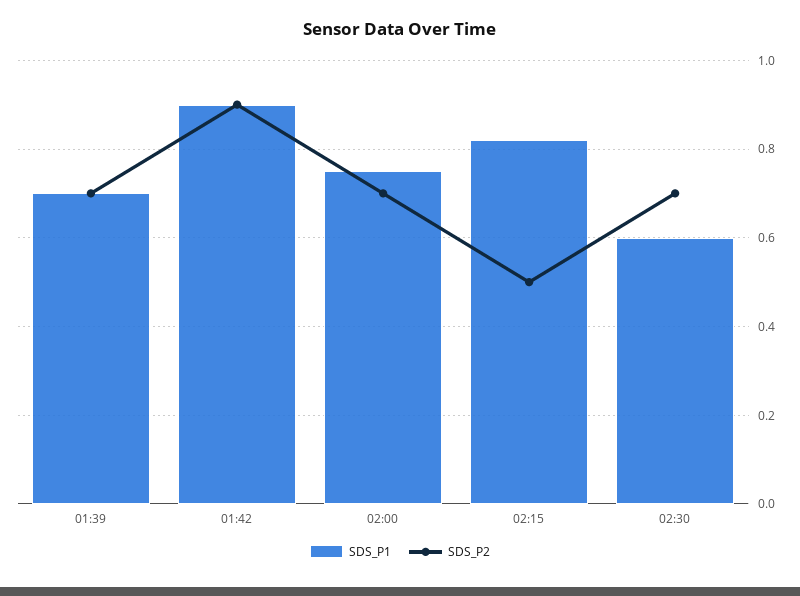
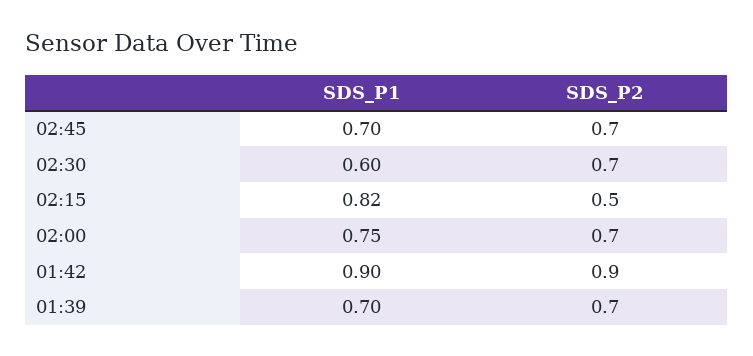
SDS_P1, 02:45: none -> 0.7
SDS_P2, 02:45: none -> 0.7

